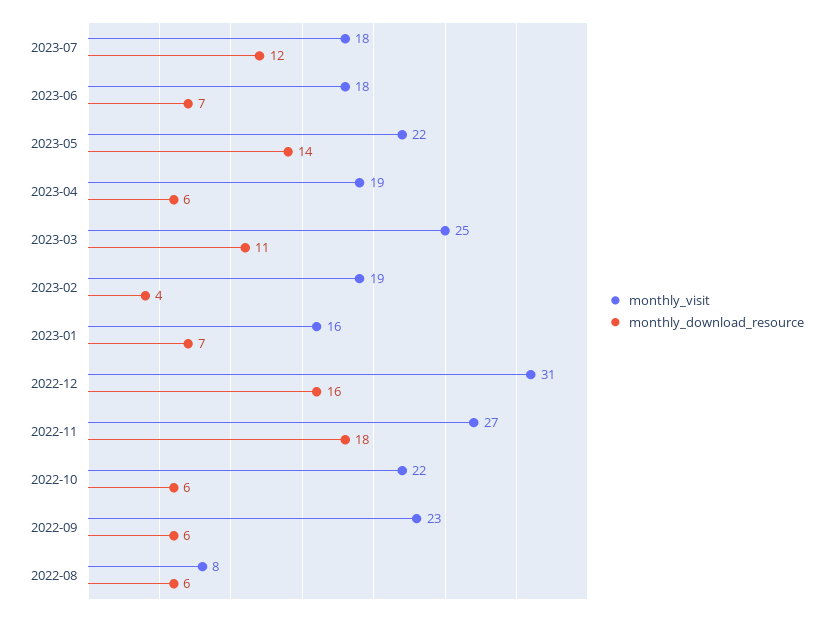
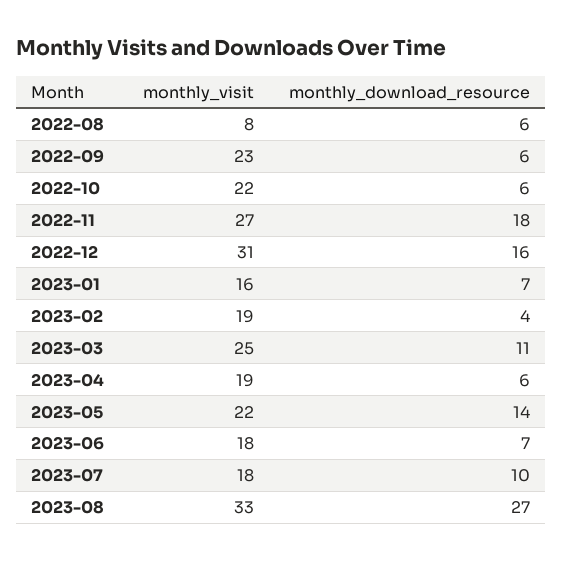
monthly_download_resource, 2023-07: 12 -> 10
monthly_visit, 2023-08: none -> 33
monthly_download_resource, 2023-08: none -> 27

